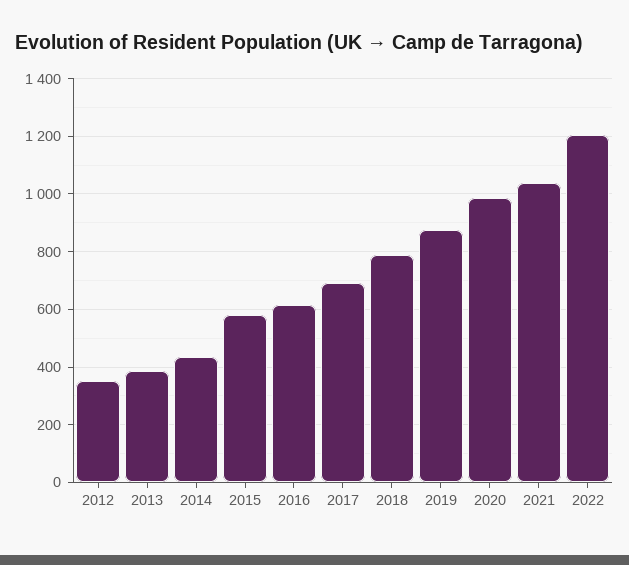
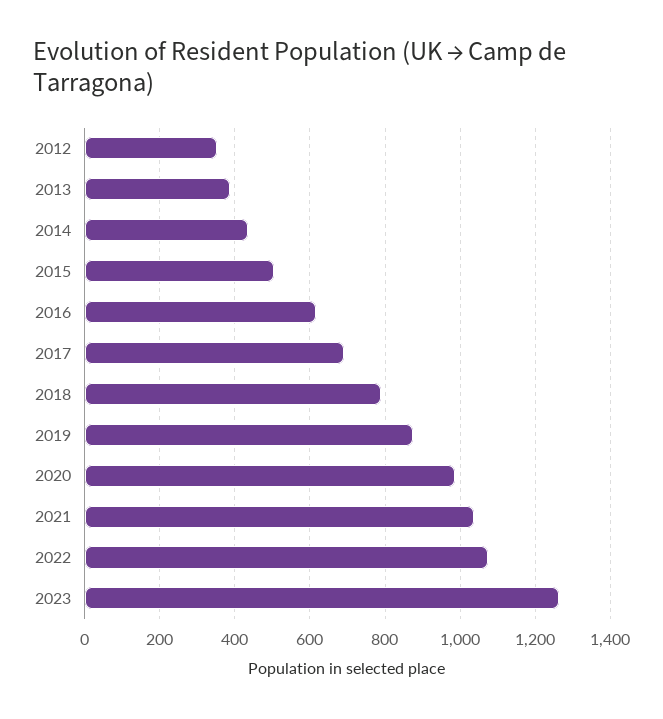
2015: 575 -> 500
2022: 1200 -> 1080
2023: none -> 1260

